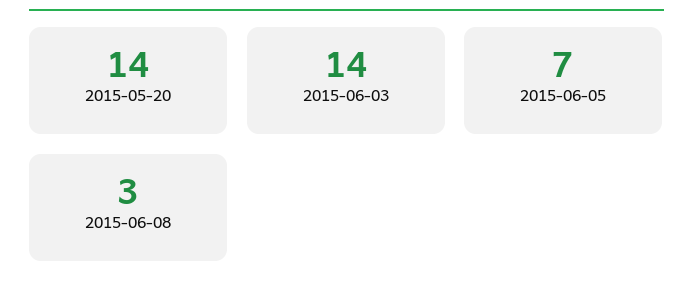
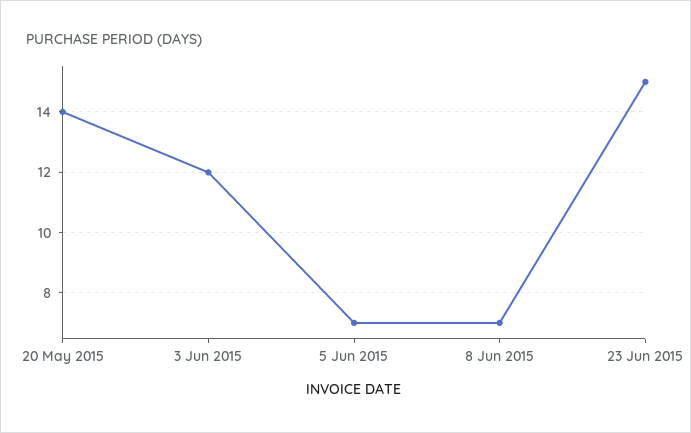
2015-06-03: 14 -> 12
2015-06-08: 3 -> 7
23 Jun 2015: none -> 15

